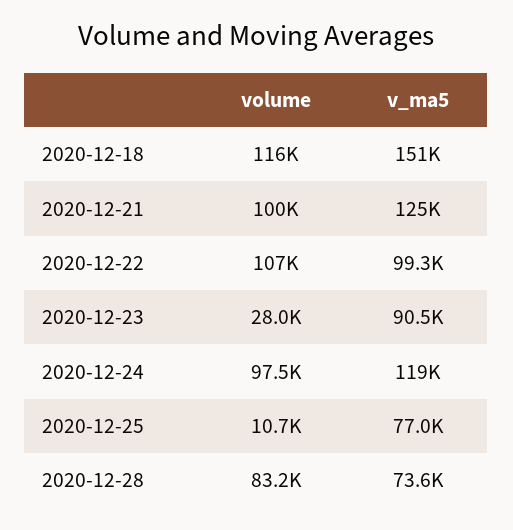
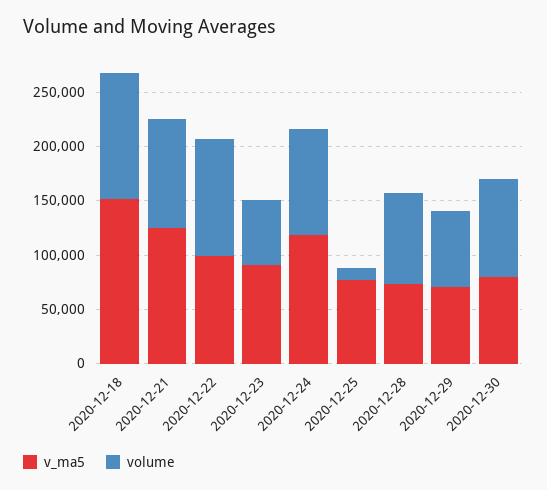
volume, 2020-12-23: 28000 -> 60000
v_ma5, 2020-12-29: none -> 70000
volume, 2020-12-29: none -> 70000
v_ma5, 2020-12-30: none -> 80000
volume, 2020-12-30: none -> 90000

